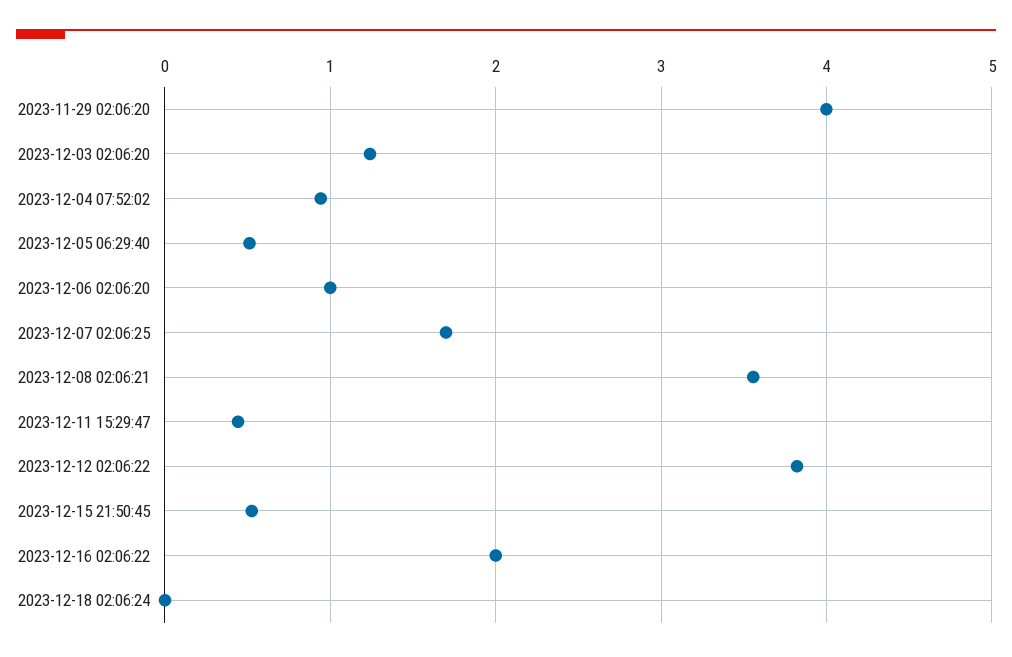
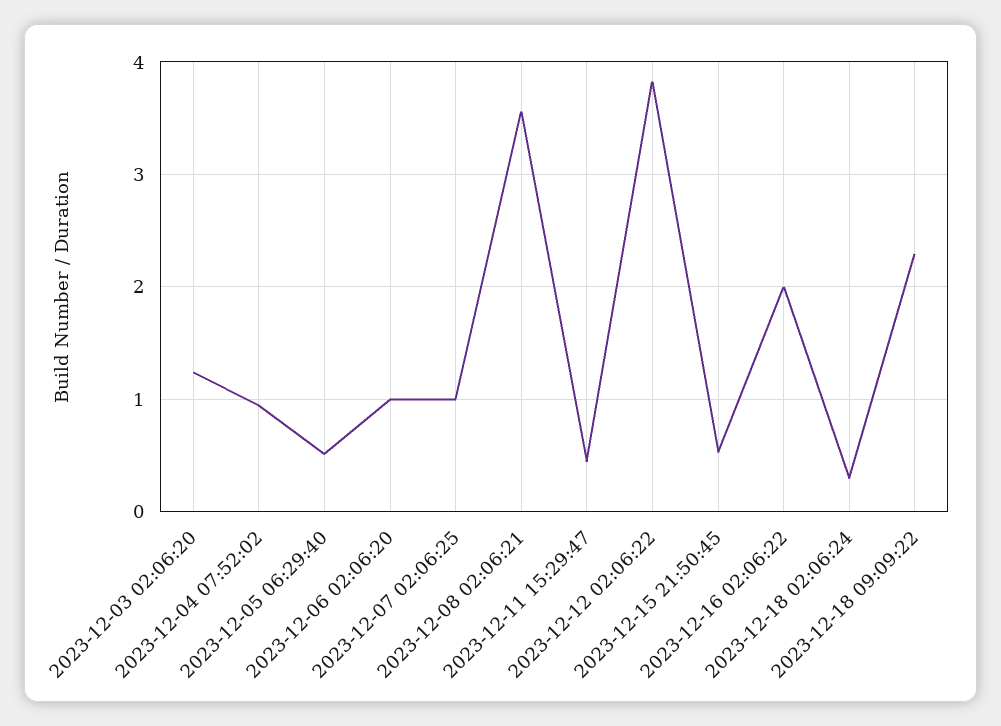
2023-11-29 02:06:20: 4 -> none
2023-12-07 02:06:25: 1.7 -> 1
2023-12-18 02:06:24: 0 -> 0.3
2023-12-18 09:09:22: none -> 2.3

